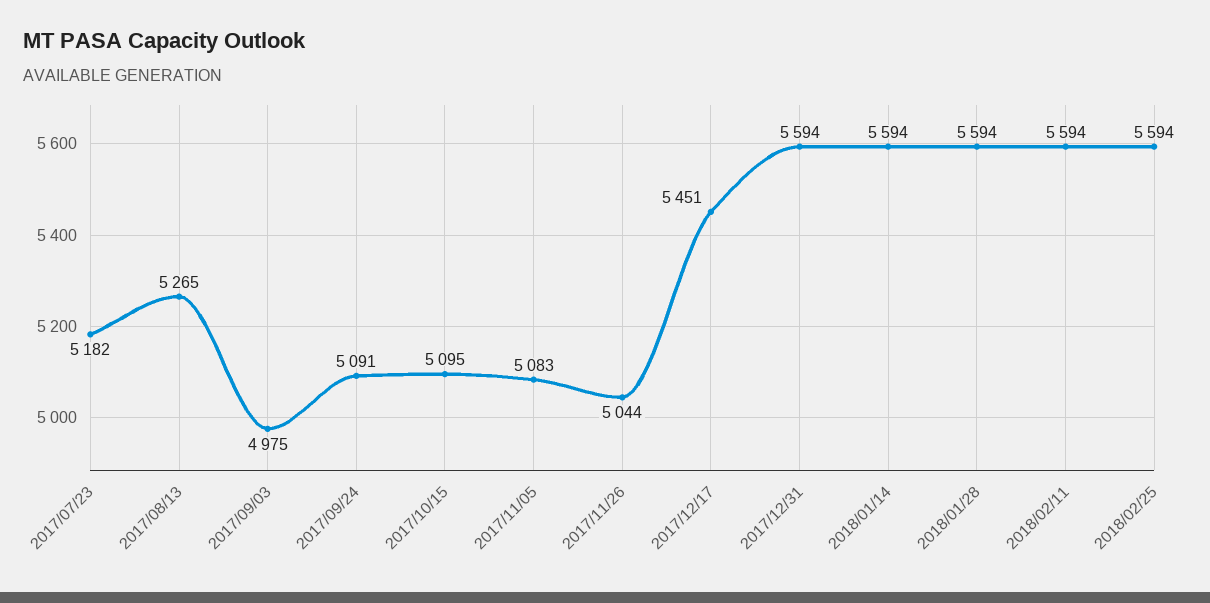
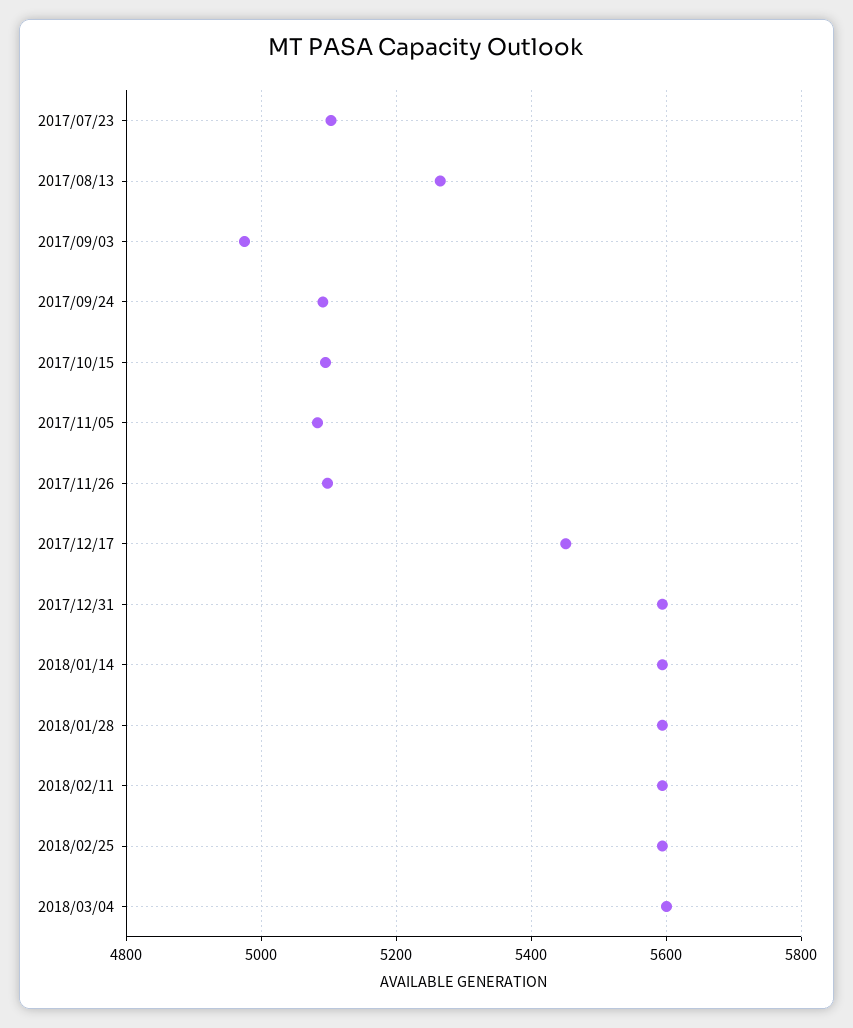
2017/07/23: 5182 -> 5100
2017/11/26: 5044 -> 5100
2018/03/04: none -> 5600

